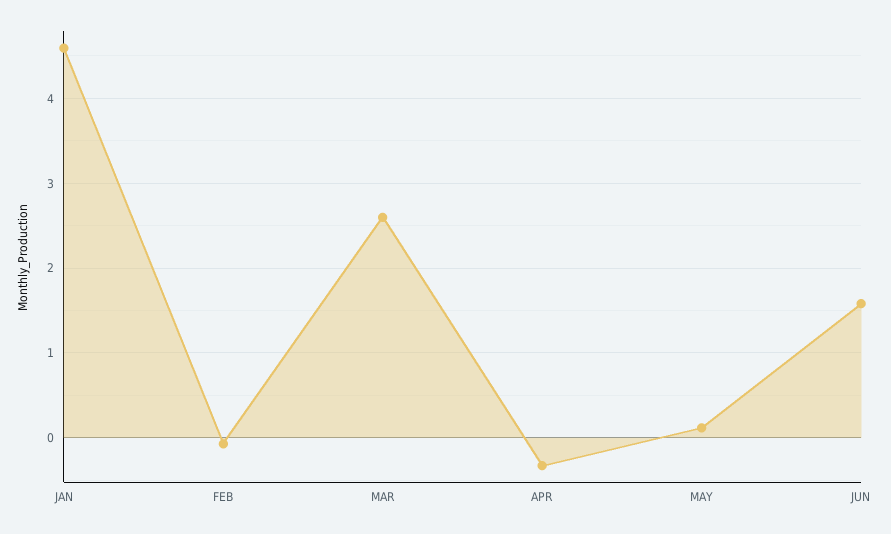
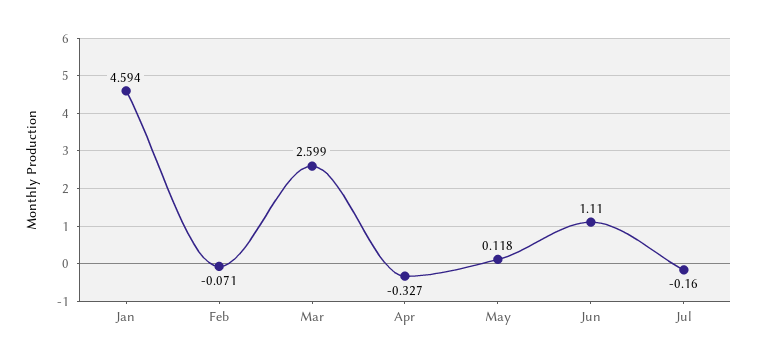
JUN: 1.6 -> 1.11
Jul: none -> -0.16

